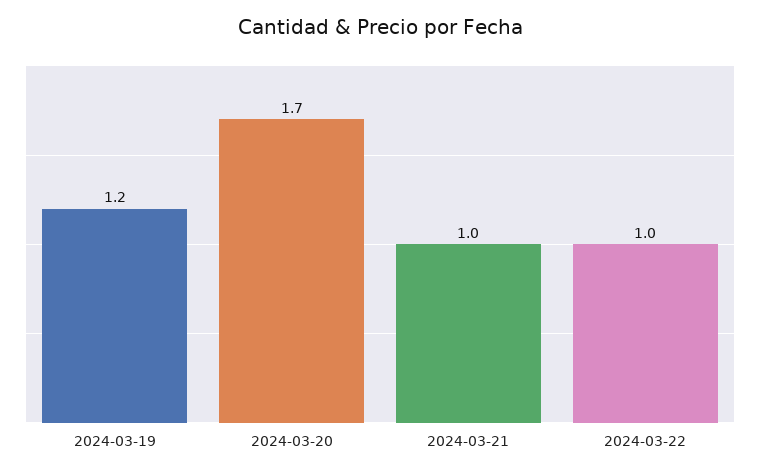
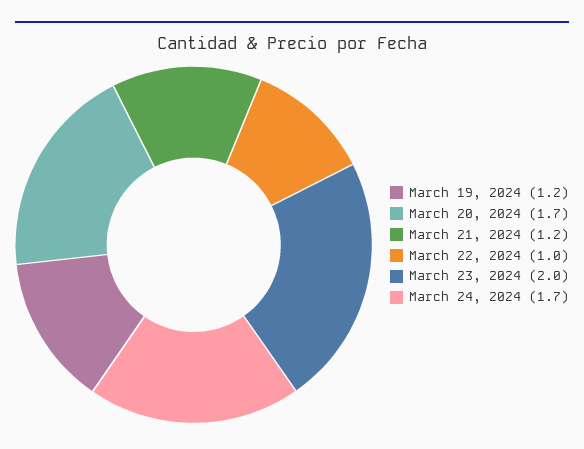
2024-03-21: 1 -> 1.2
March 23, 2024: none -> 2
March 24, 2024: none -> 1.7

